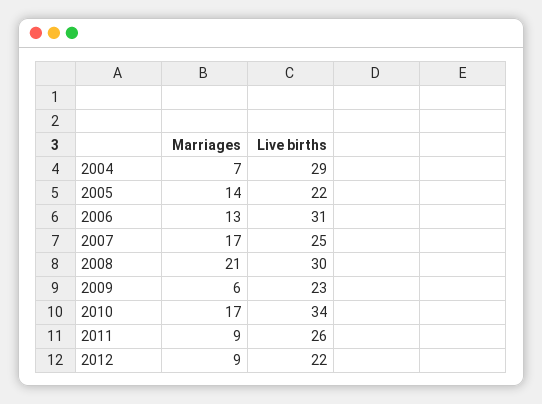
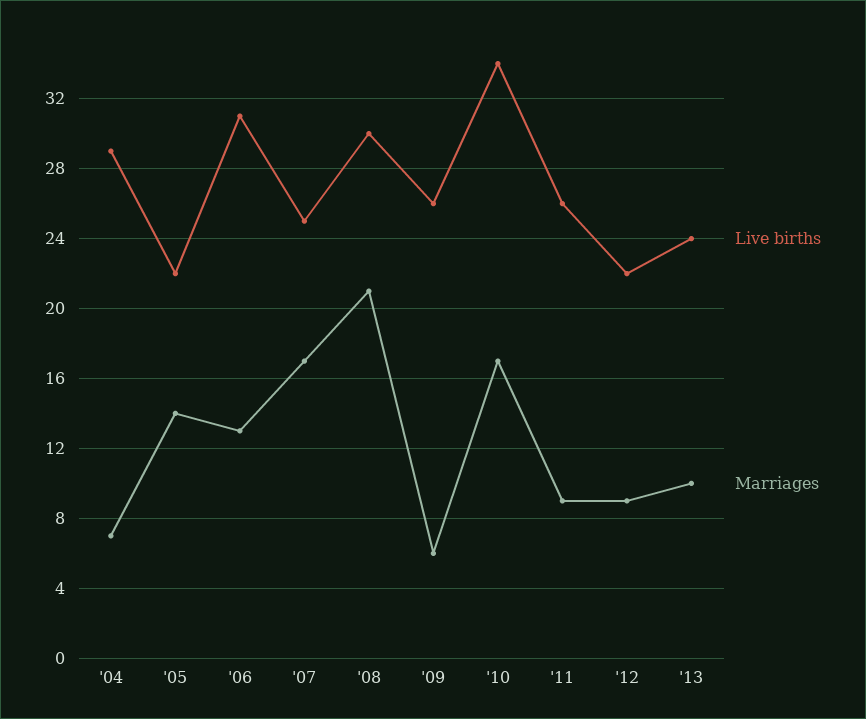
Live births, 2009: 23 -> 26
Live births, '13: none -> 24
Marriages, '13: none -> 10

